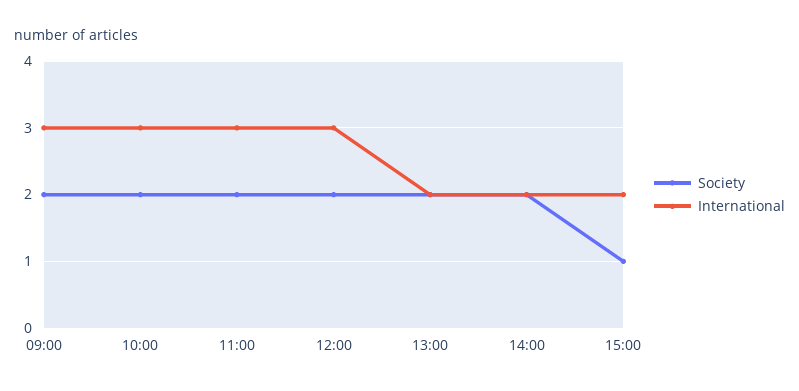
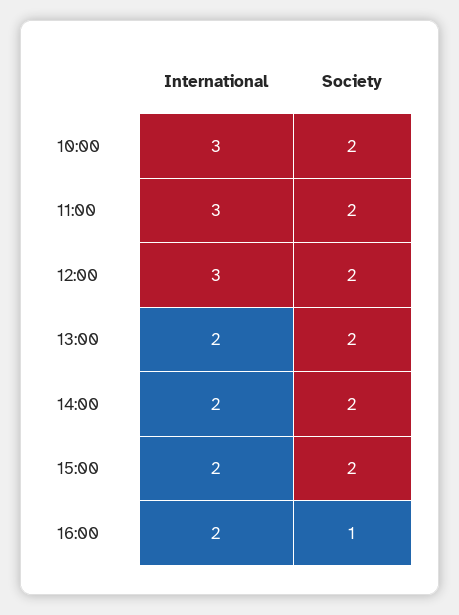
Society, 09:00: 2 -> none
International, 09:00: 3 -> none
Society, 15:00: 1 -> 2
International, 16:00: none -> 2
Society, 16:00: none -> 1

